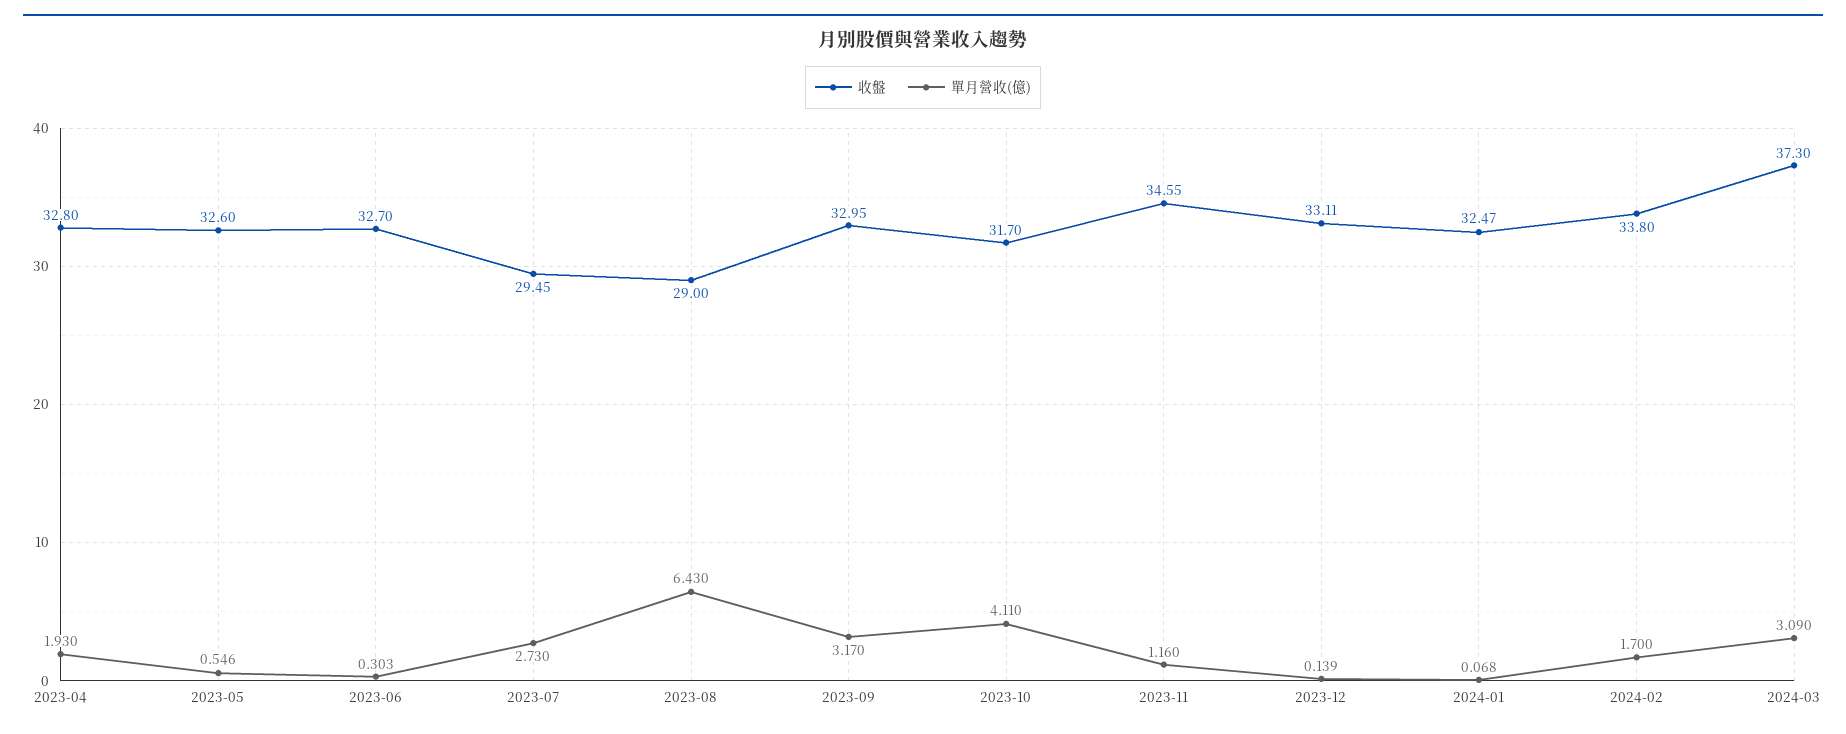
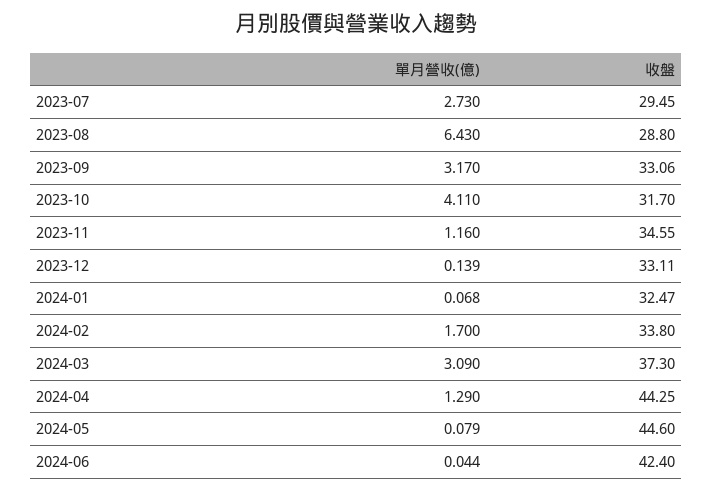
收盤, 2023-04: 32.8 -> none
單月營收(億), 2023-04: 1.93 -> none
收盤, 2023-05: 32.6 -> none
單月營收(億), 2023-05: 0.546 -> none
收盤, 2023-06: 32.7 -> none
單月營收(億), 2023-06: 0.303 -> none
收盤, 2023-08: 29 -> 28.8
收盤, 2023-09: 32.95 -> 33.06
單月營收(億), 2024-04: none -> 1.29
收盤, 2024-04: none -> 44.25
單月營收(億), 2024-05: none -> 0.079
收盤, 2024-05: none -> 44.6
單月營收(億), 2024-06: none -> 0.044
收盤, 2024-06: none -> 42.4

